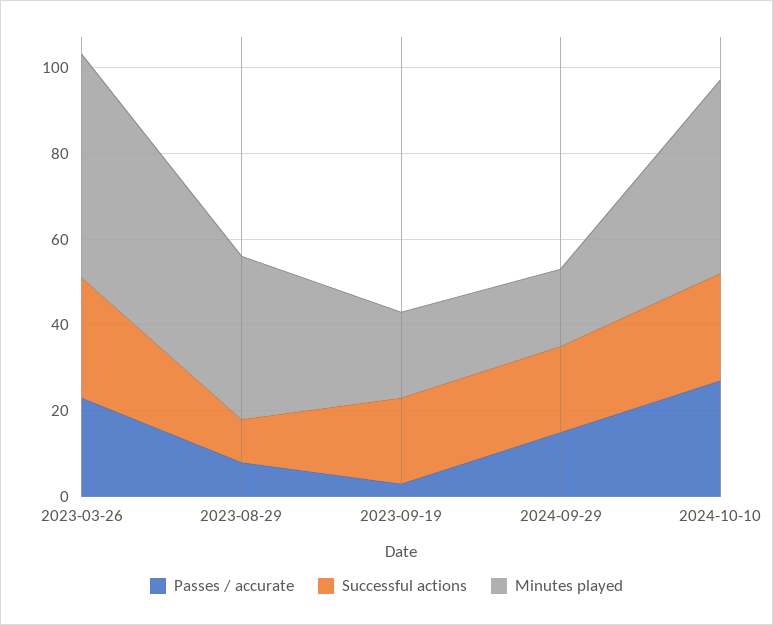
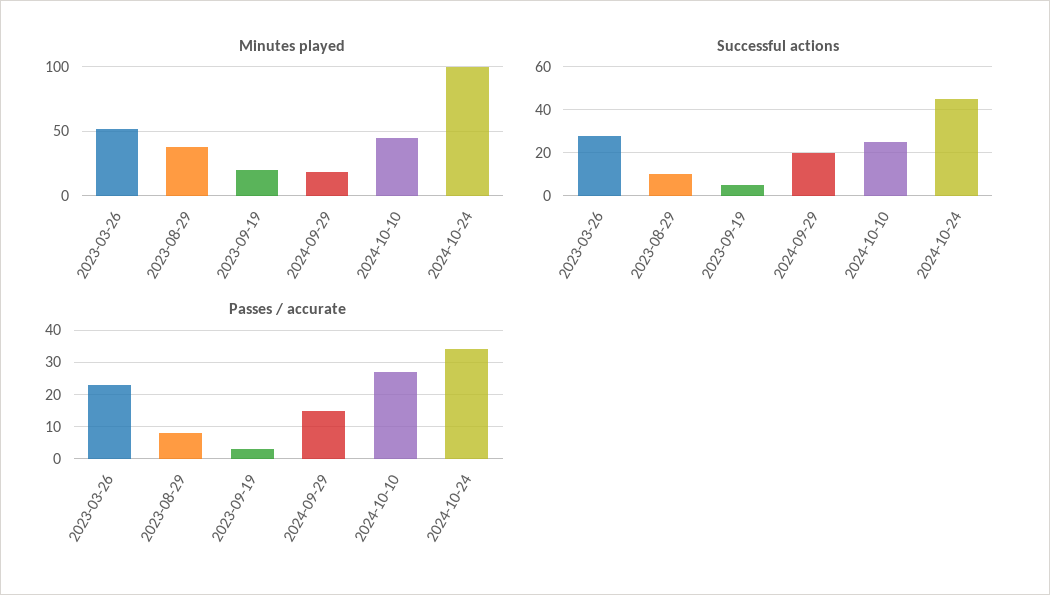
Successful actions, 2023-09-19: 20 -> 5
Minutes played, 2024-10-24: none -> 100
Successful actions, 2024-10-24: none -> 45
Passes / accurate, 2024-10-24: none -> 35

